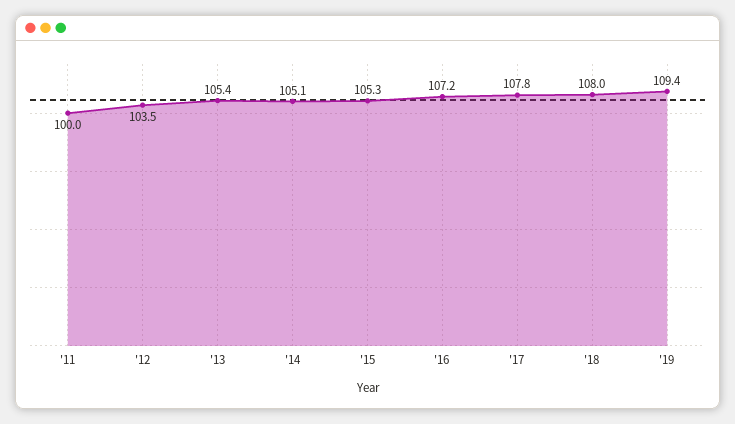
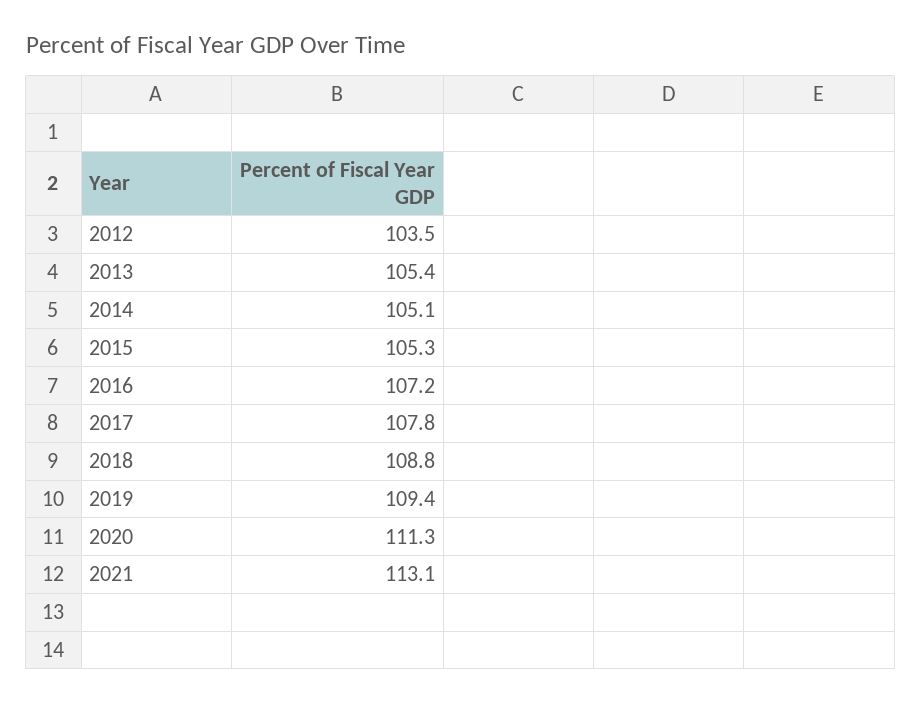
'11: 100 -> none
'18: 108 -> 108.8
2020: none -> 111.3
2021: none -> 113.1

